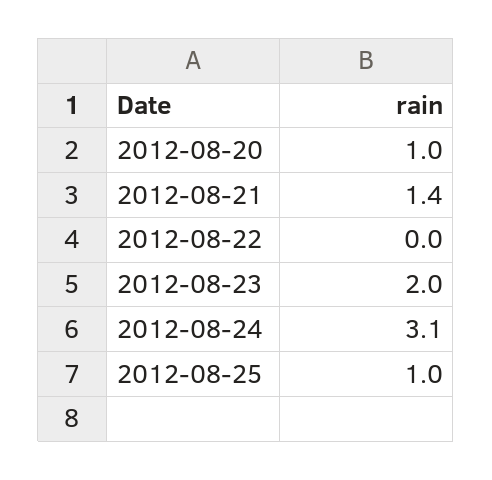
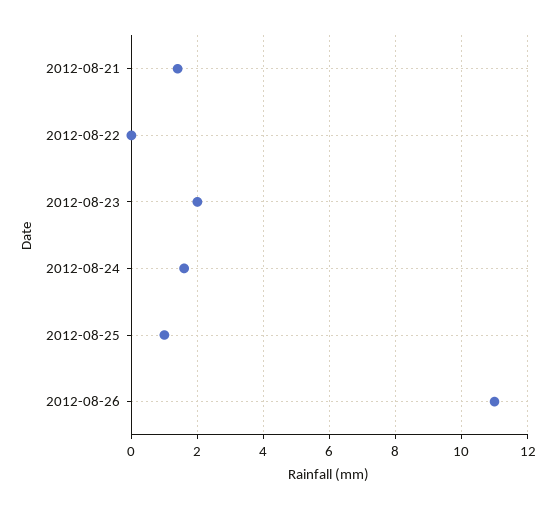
2012-08-20: 1 -> none
2012-08-24: 3.1 -> 1.5
2012-08-26: none -> 11

